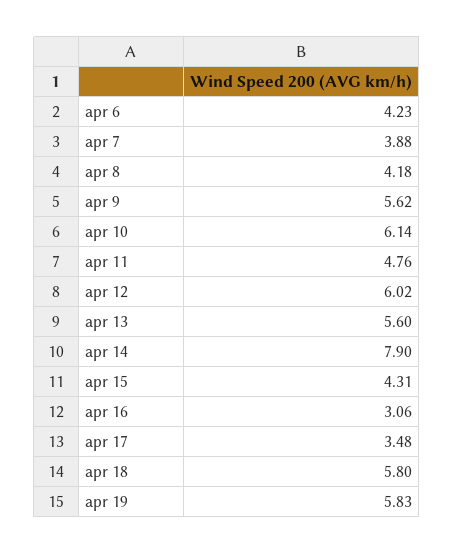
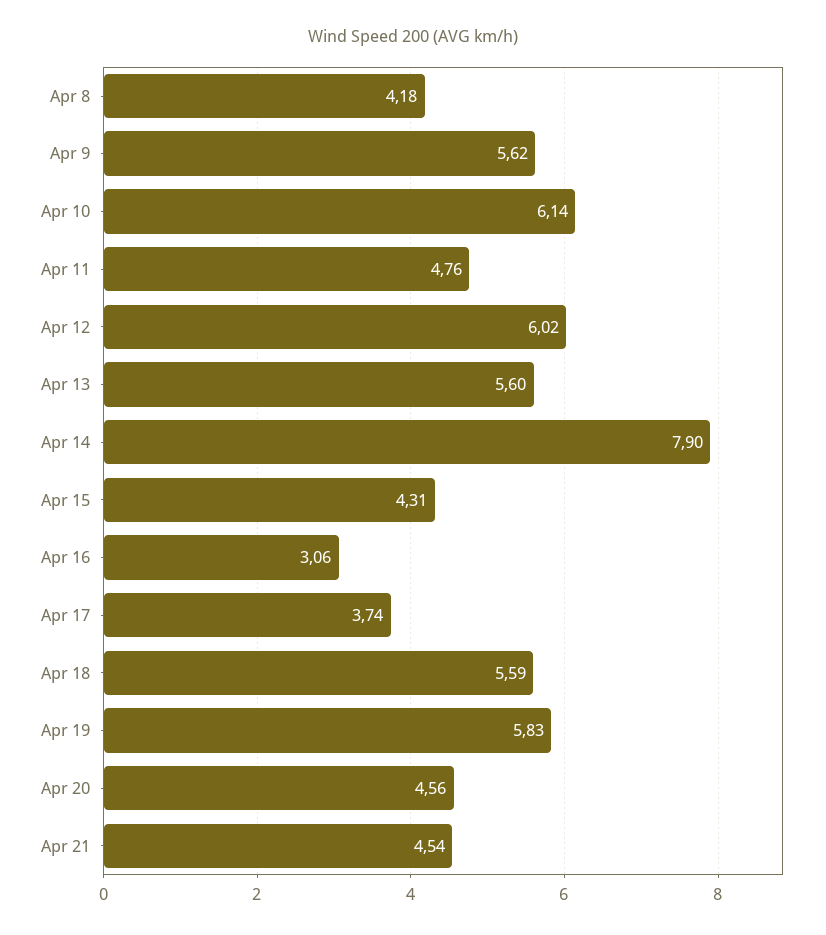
apr 6: 4.23 -> none
apr 7: 3.88 -> none
apr 17: 3.48 -> 3.74
apr 18: 5.8 -> 5.59
Apr 20: none -> 4.56
Apr 21: none -> 4.54

